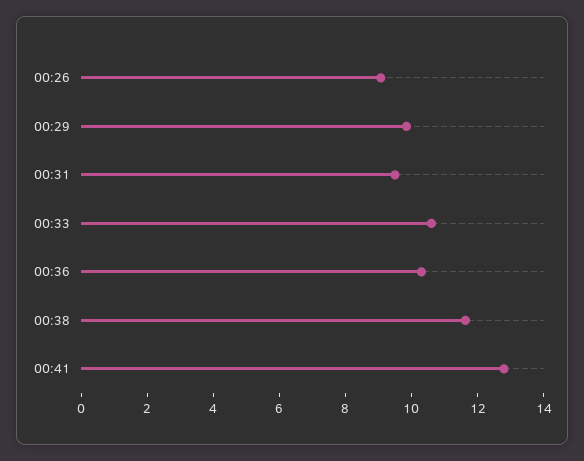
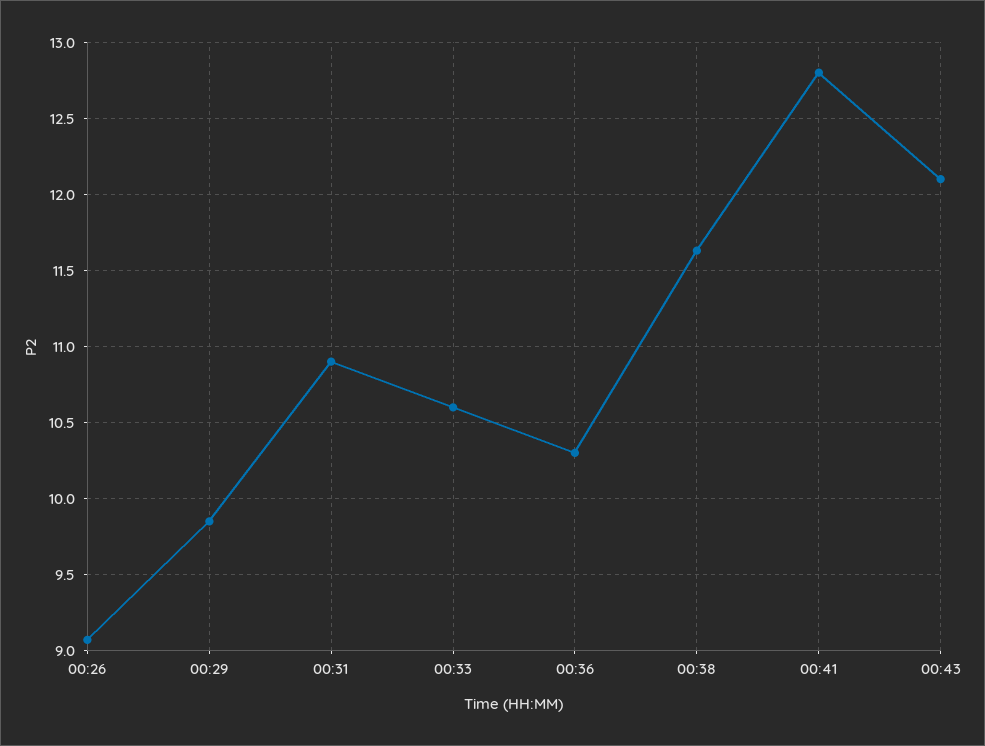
00:31: 9.5 -> 10.9
00:43: none -> 12.1

